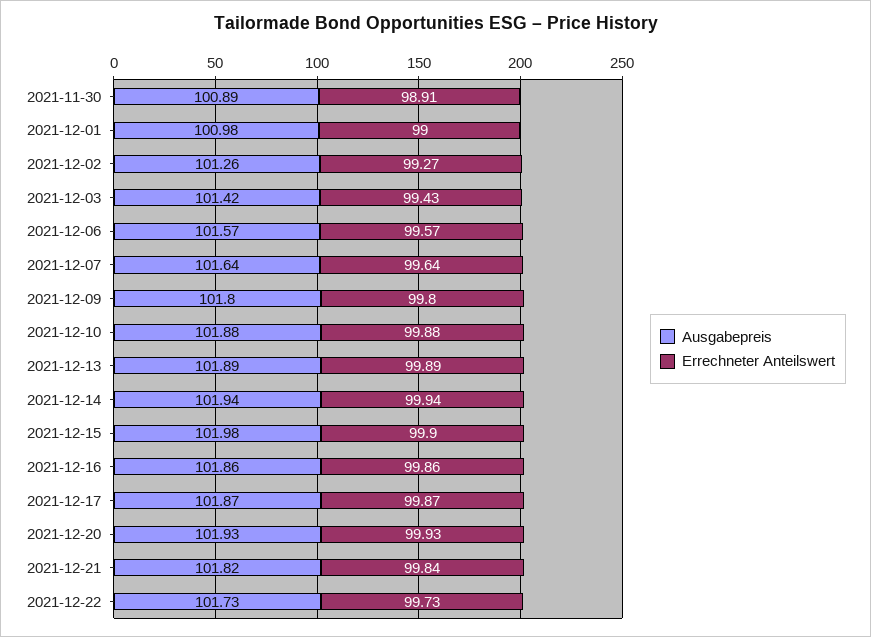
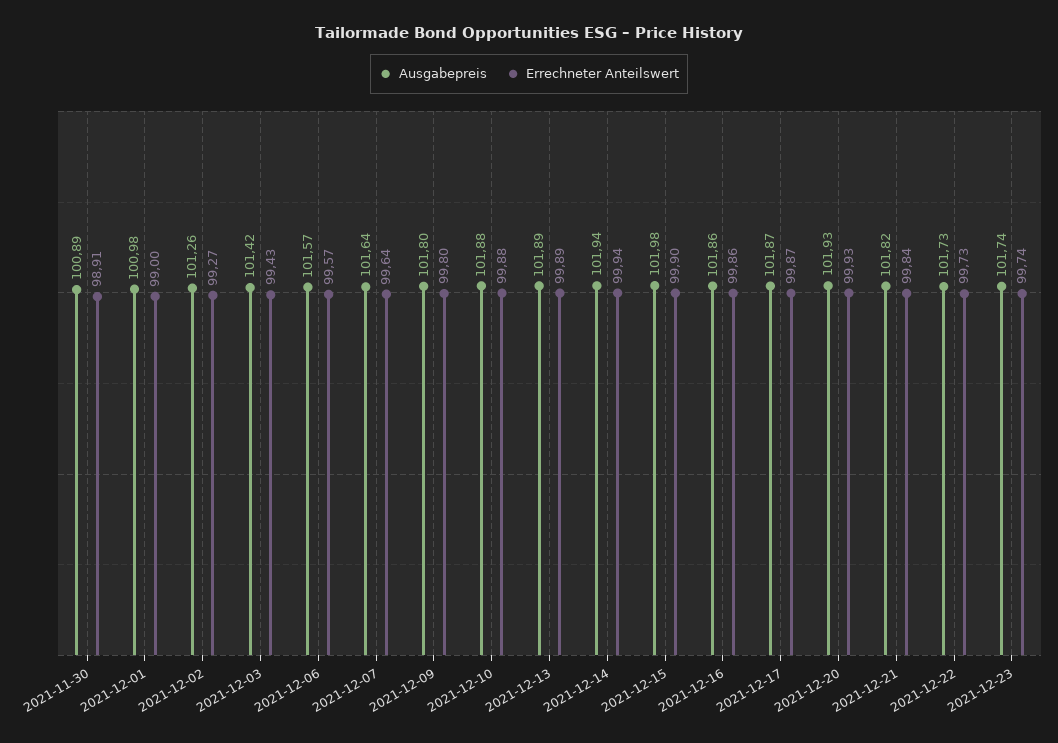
Ausgabepreis, 2021-12-23: none -> 101.74
Errechneter Anteilswert, 2021-12-23: none -> 99.74

